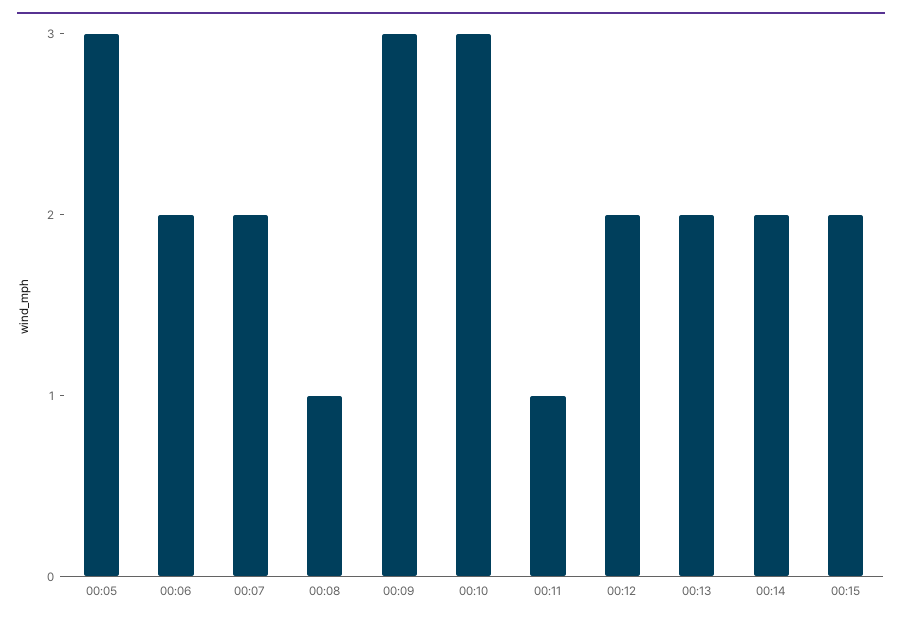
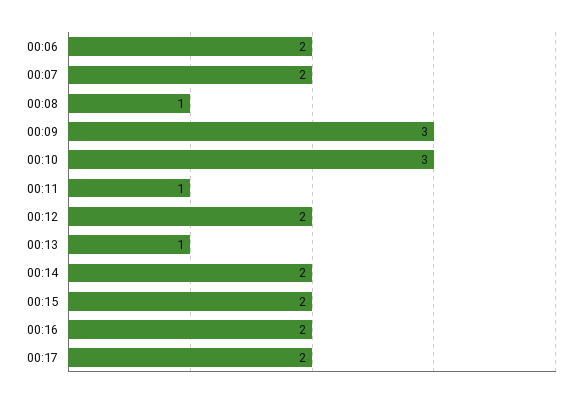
00:05: 3 -> none
00:13: 2 -> 1
00:16: none -> 2
00:17: none -> 2

